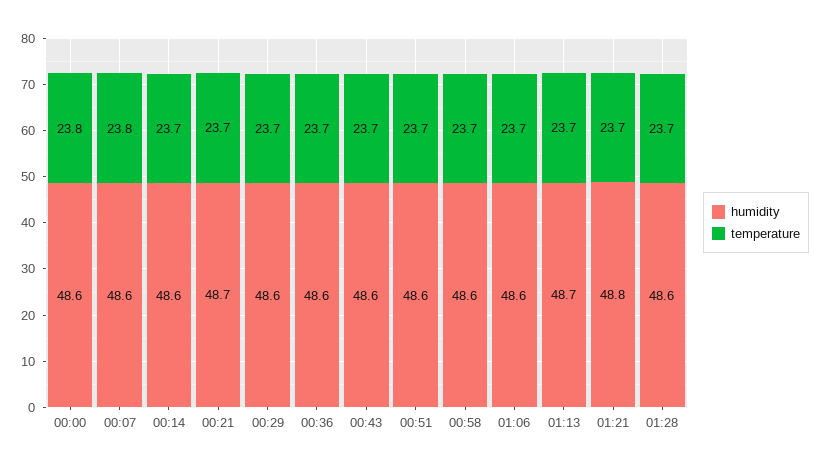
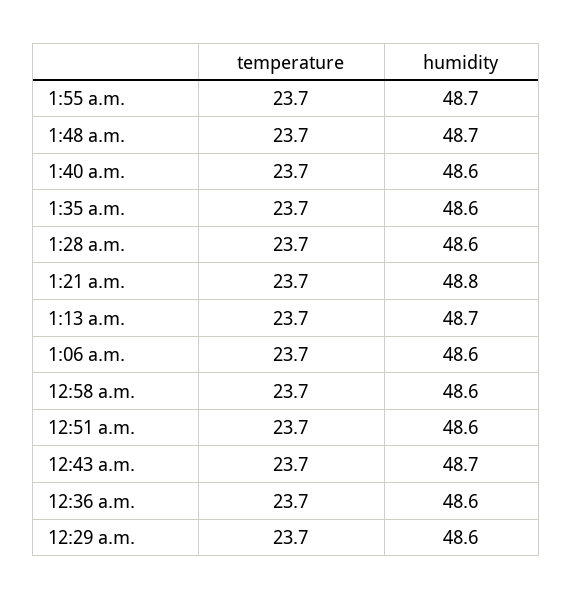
humidity, 00:00: 48.6 -> none
temperature, 00:00: 23.8 -> none
humidity, 00:07: 48.6 -> none
temperature, 00:07: 23.8 -> none
humidity, 00:14: 48.6 -> none
temperature, 00:14: 23.7 -> none
humidity, 00:21: 48.7 -> none
temperature, 00:21: 23.7 -> none
humidity, 00:43: 48.6 -> 48.7
temperature, 1:55 a.m.: none -> 23.7
humidity, 1:55 a.m.: none -> 48.7
temperature, 1:48 a.m.: none -> 23.7
humidity, 1:48 a.m.: none -> 48.7
temperature, 1:40 a.m.: none -> 23.7
humidity, 1:40 a.m.: none -> 48.6
temperature, 1:35 a.m.: none -> 23.7
humidity, 1:35 a.m.: none -> 48.6

